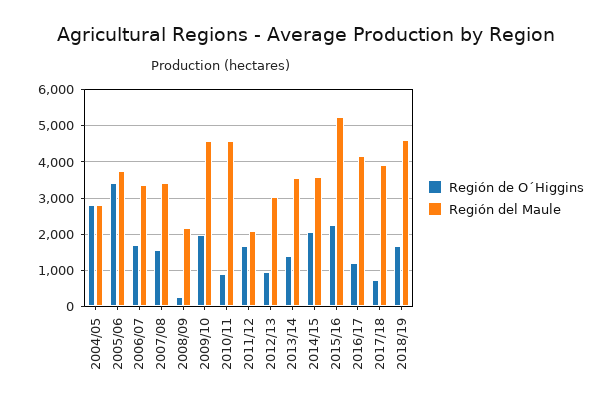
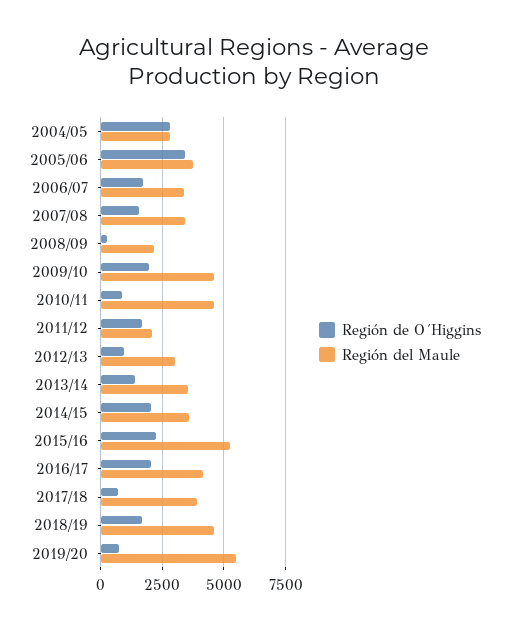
Región de O´Higgins, 2016/17: 1200 -> 2000
Región de O´Higgins, 2019/20: none -> 750
Región del Maule, 2019/20: none -> 5500

